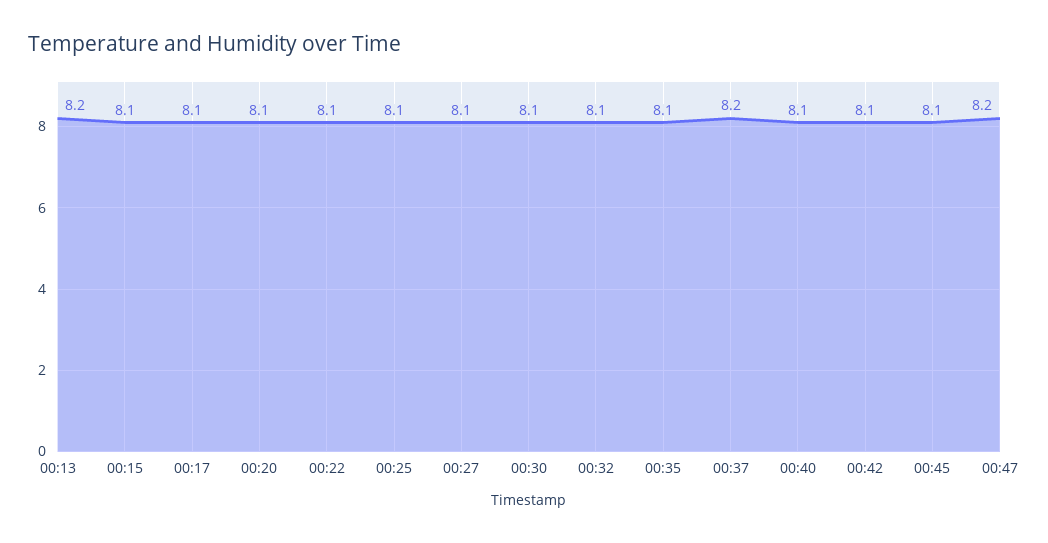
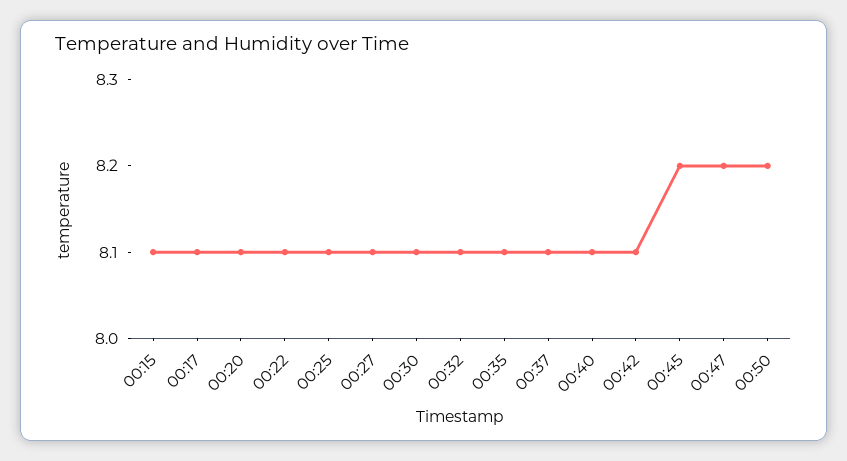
00:13: 8.2 -> none
00:37: 8.2 -> 8.1
00:45: 8.1 -> 8.2
00:50: none -> 8.2

